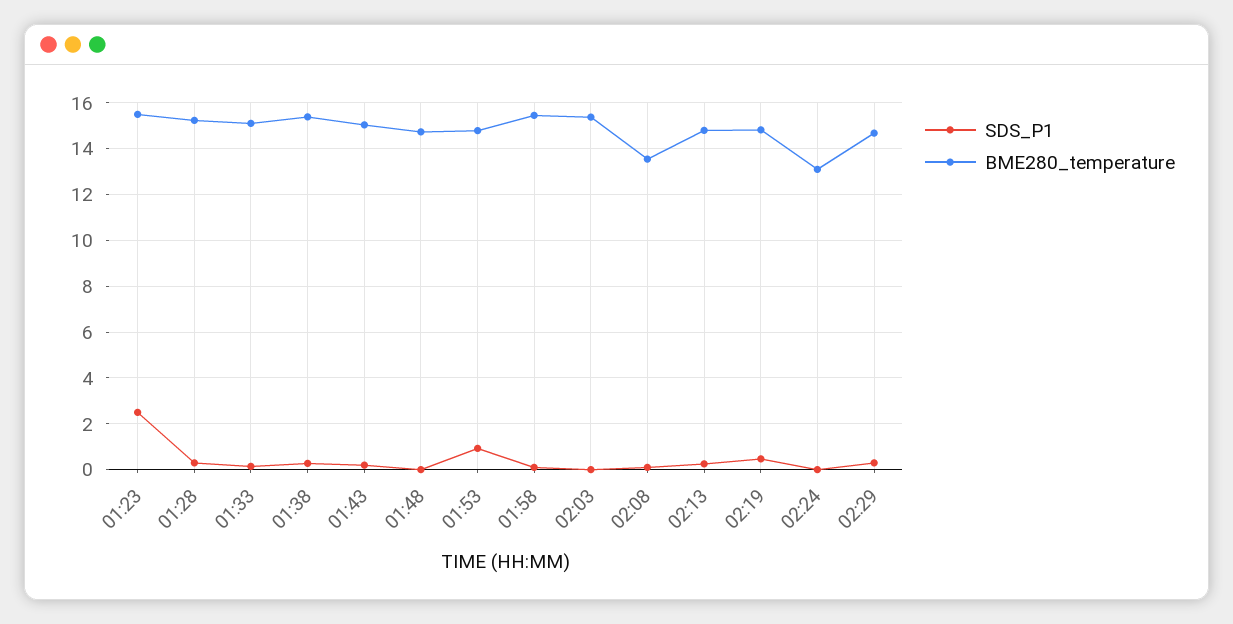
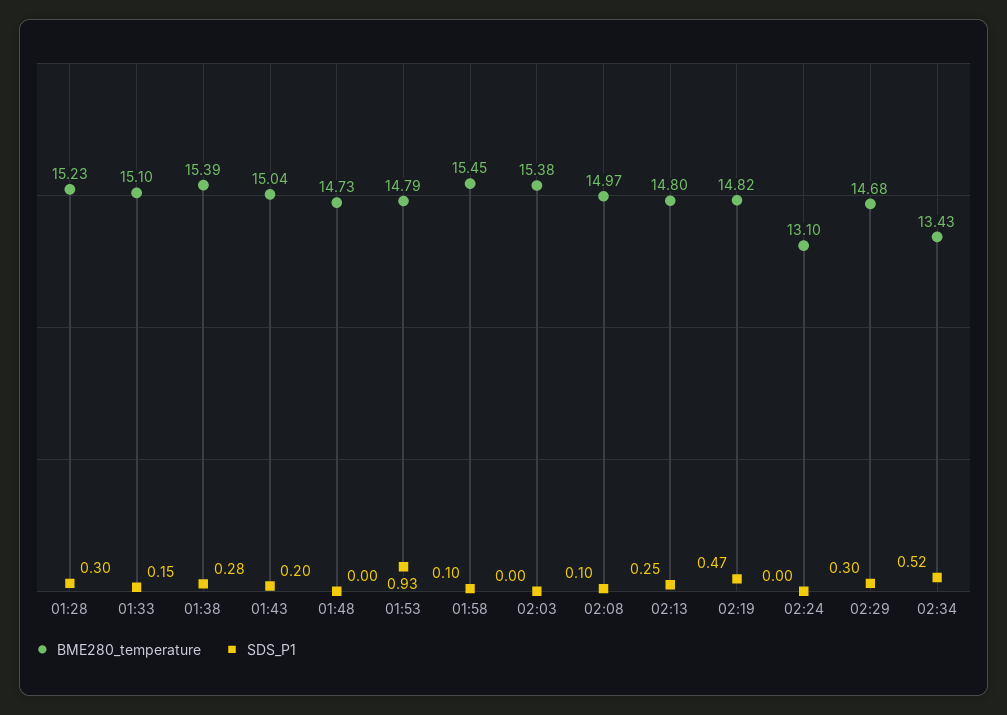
SDS_P1, 01:23: 2.5 -> none
BME280_temperature, 01:23: 15.5 -> none
BME280_temperature, 02:08: 13.5 -> 14.97
BME280_temperature, 02:34: none -> 13.43
SDS_P1, 02:34: none -> 0.52

